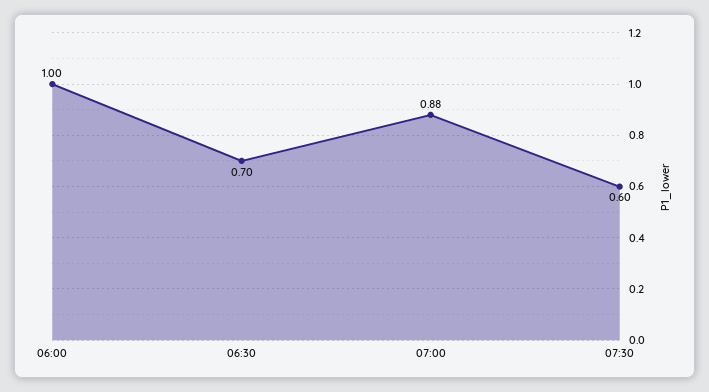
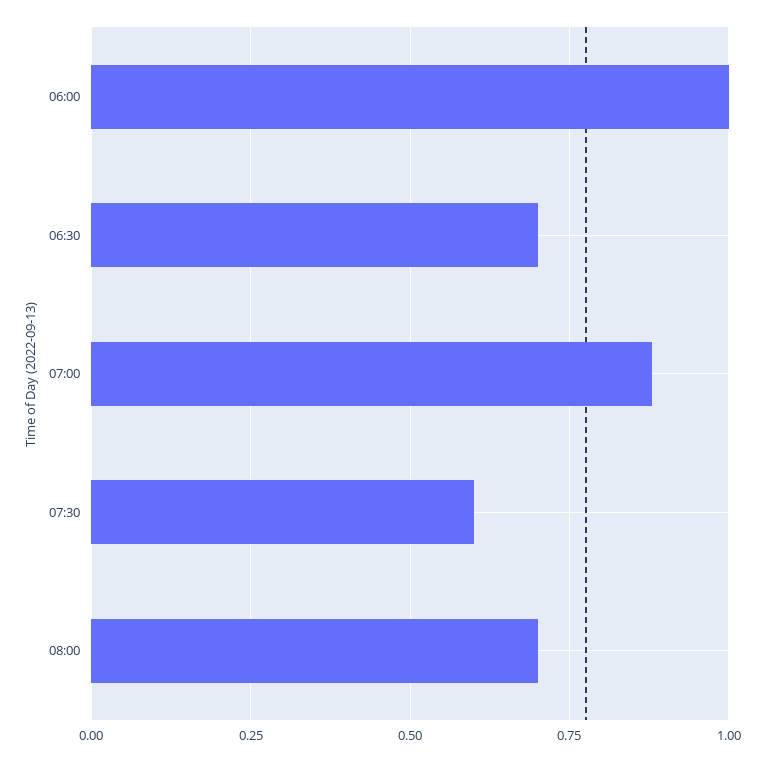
08:00: none -> 0.7

